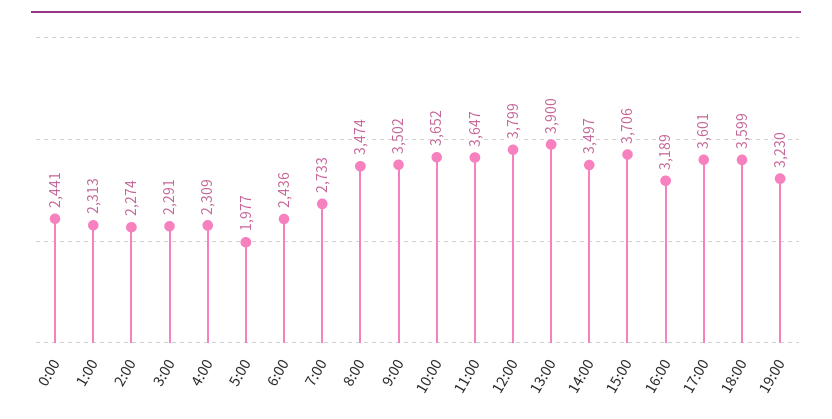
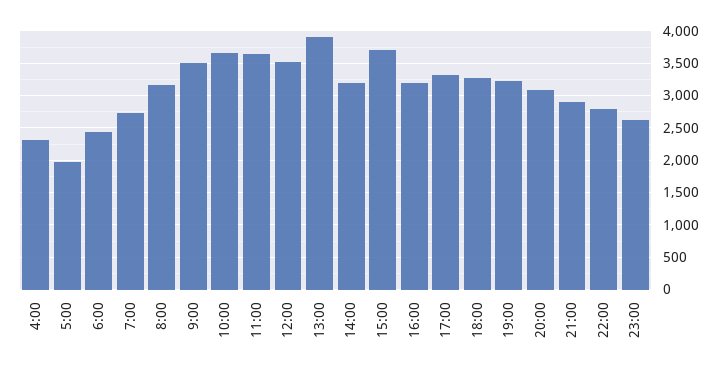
0:00: 2441 -> none
1:00: 2313 -> none
2:00: 2274 -> none
3:00: 2291 -> none
8:00: 3474 -> 3200
12:00: 3799 -> 3500
14:00: 3497 -> 3200
17:00: 3601 -> 3300
18:00: 3599 -> 3300
20:00: none -> 3100
21:00: none -> 2900
22:00: none -> 2800
23:00: none -> 2600

